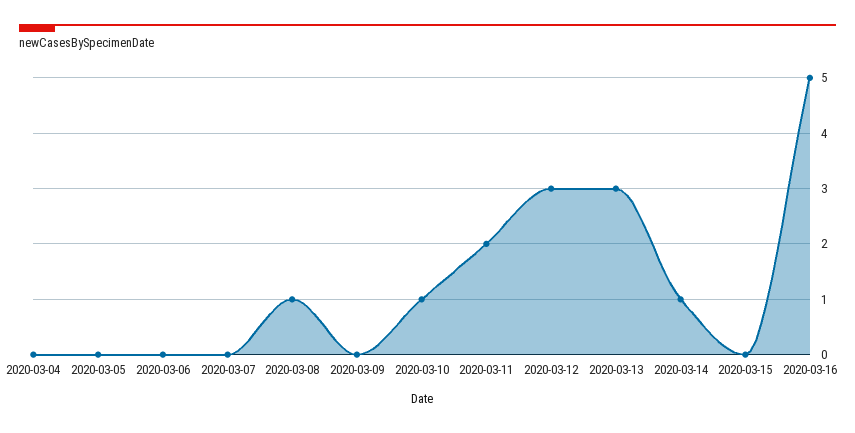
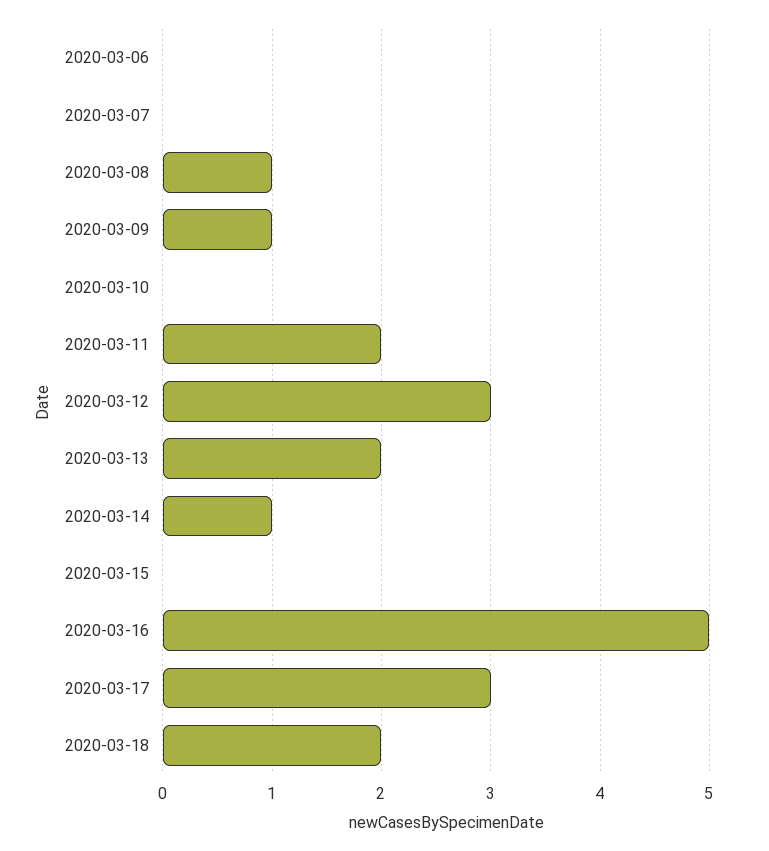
2020-03-04: 0 -> none
2020-03-05: 0 -> none
2020-03-09: 0 -> 1
2020-03-10: 1 -> 0
2020-03-13: 3 -> 2
2020-03-17: none -> 3
2020-03-18: none -> 2

